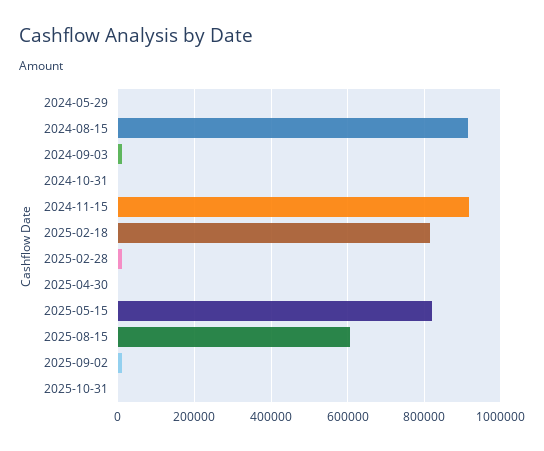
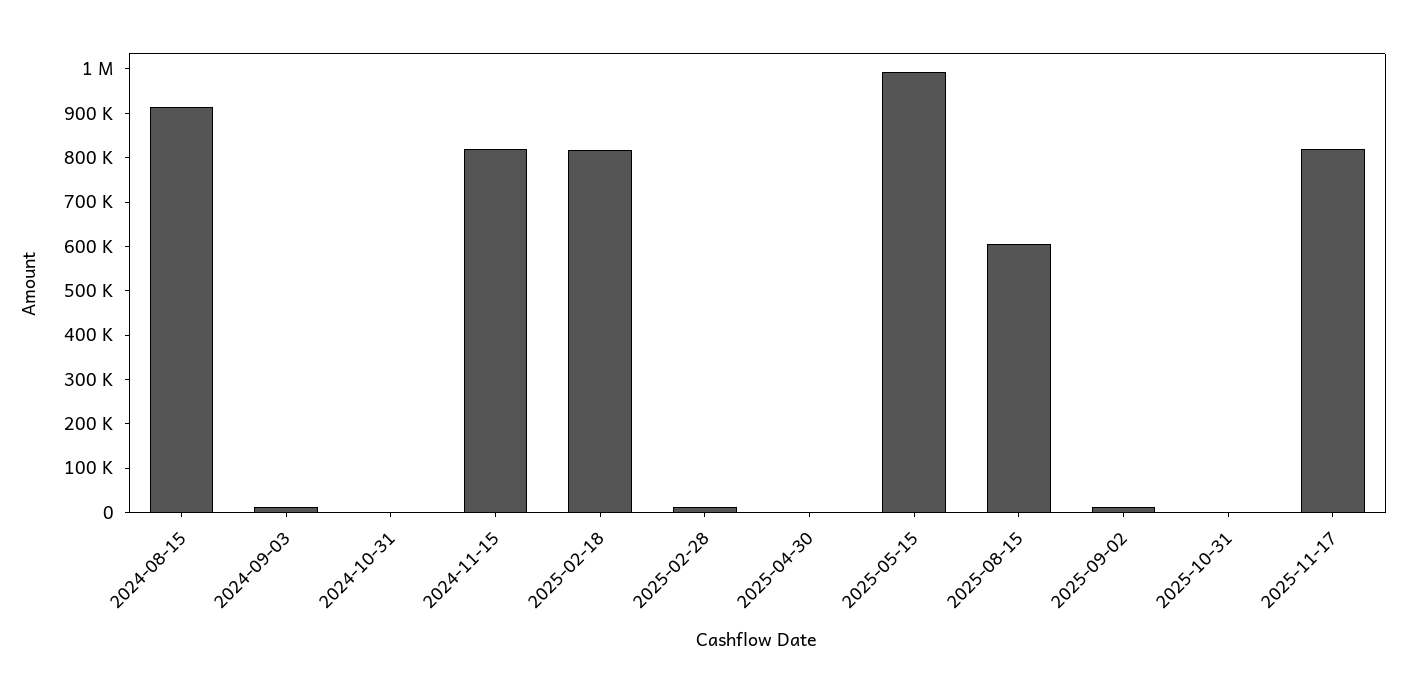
2024-05-29: 0 -> none
2024-11-15: 920000 -> 820000
2025-05-15: 820000 -> 1000000
2025-11-17: none -> 820000

